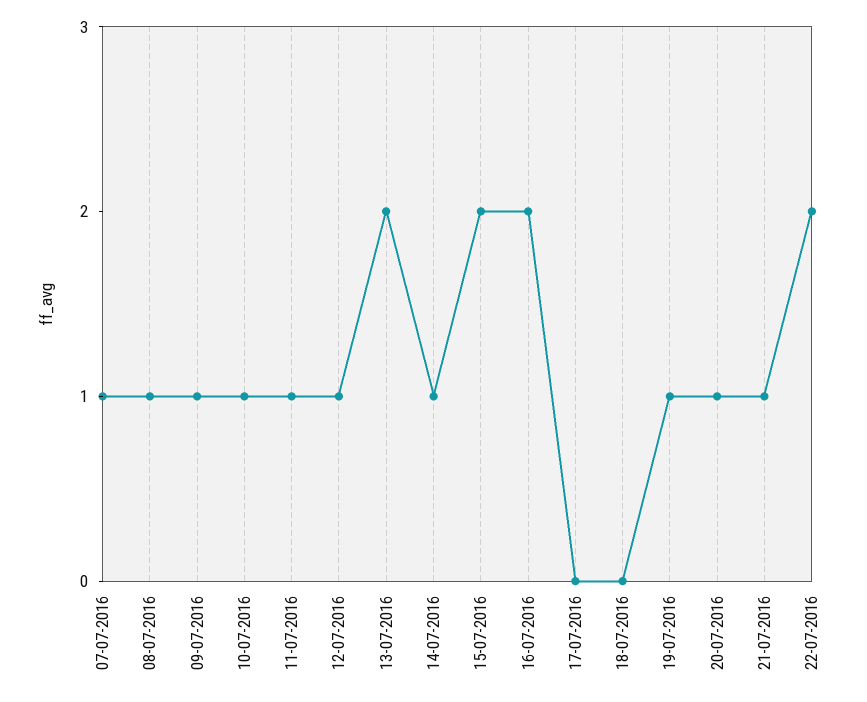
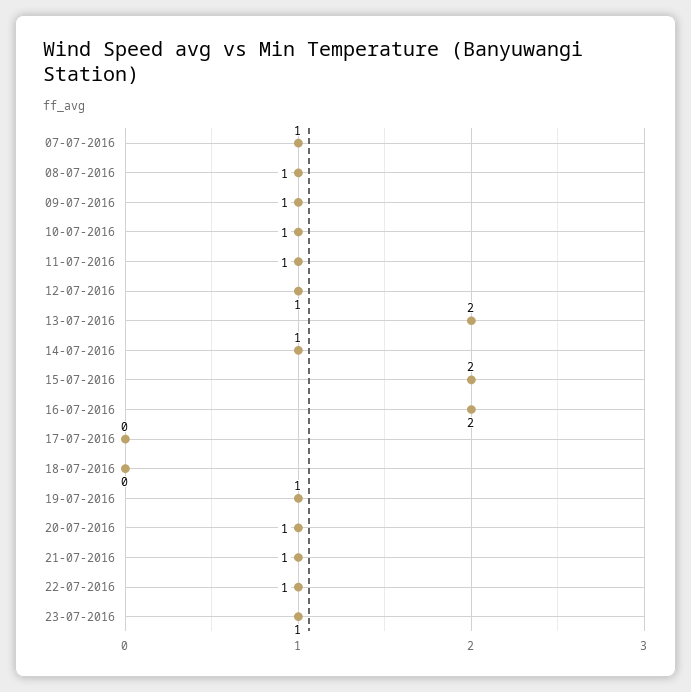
22-07-2016: 2 -> 1
23-07-2016: none -> 1

